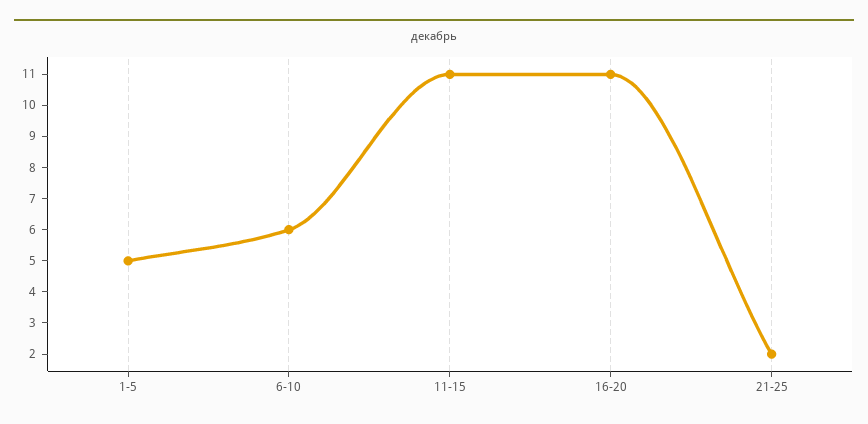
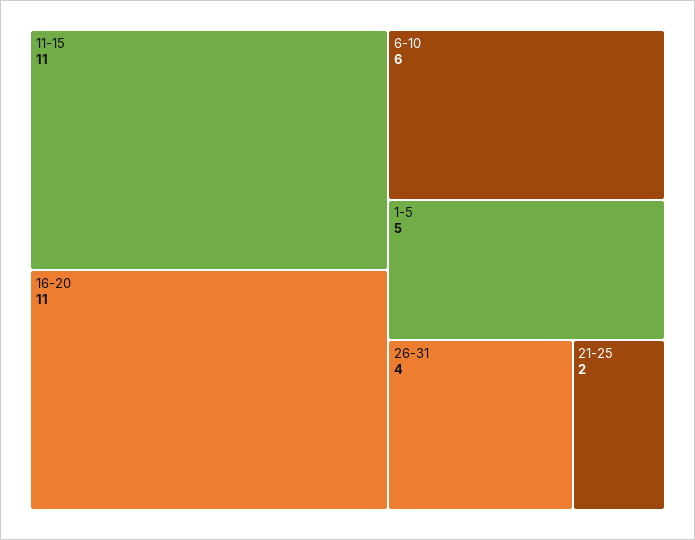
26-31: none -> 4

